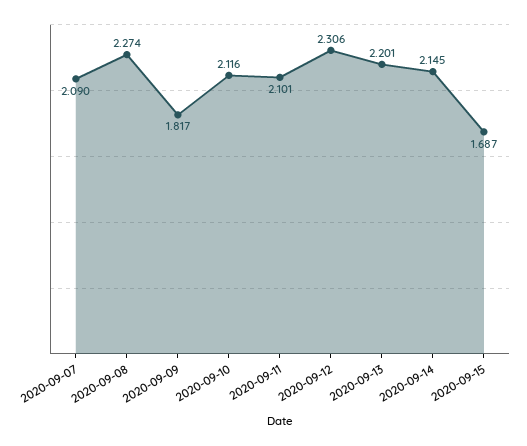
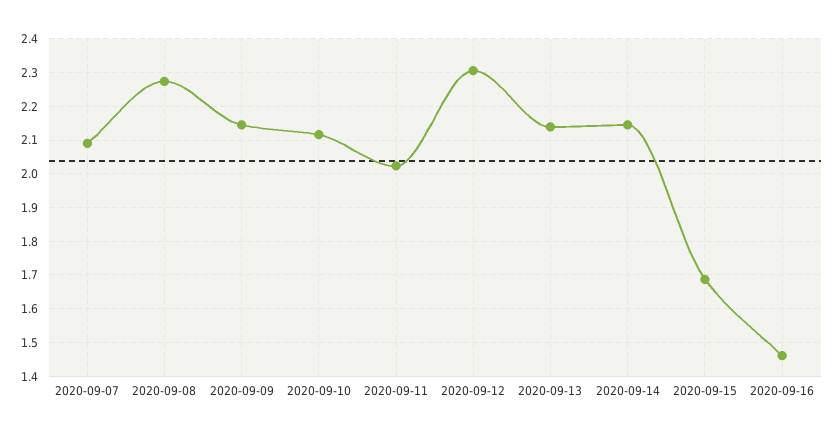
2020-09-09: 1.817 -> 2.14
2020-09-11: 2.101 -> 2.02
2020-09-13: 2.201 -> 2.14
2020-09-16: none -> 1.46

